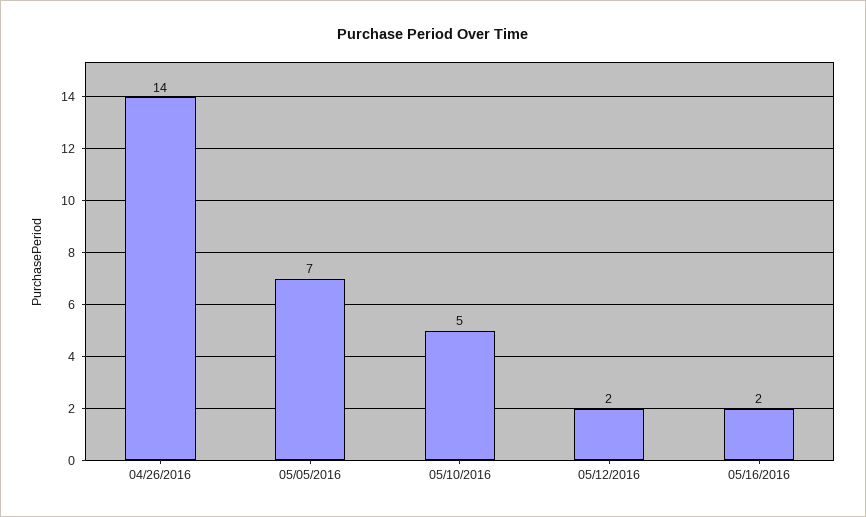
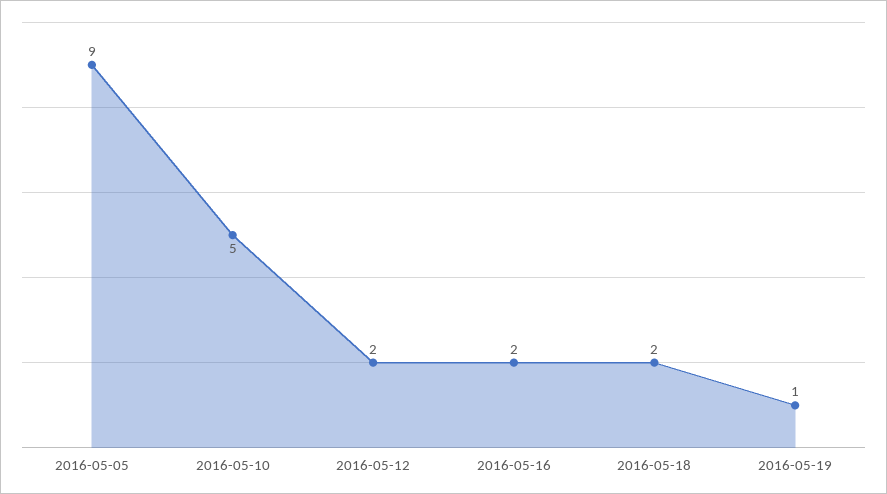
04/26/2016: 14 -> none
05/05/2016: 7 -> 9
2016-05-18: none -> 2
2016-05-19: none -> 1

